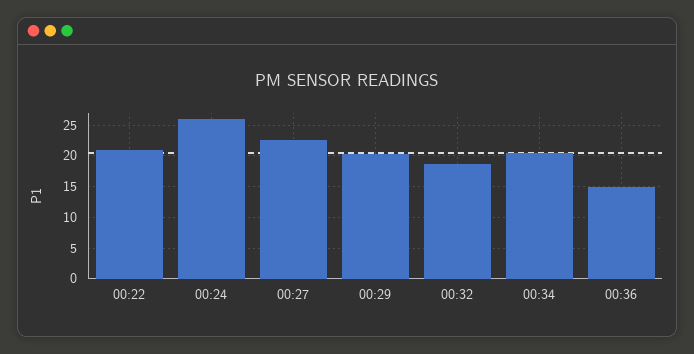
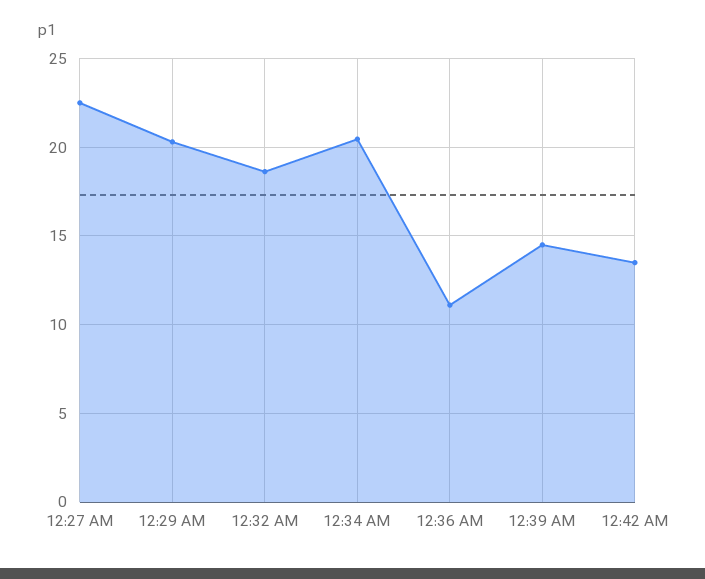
00:22: 21 -> none
00:24: 26 -> none
00:36: 15 -> 11
12:39 AM: none -> 14.5
12:42 AM: none -> 13.5

